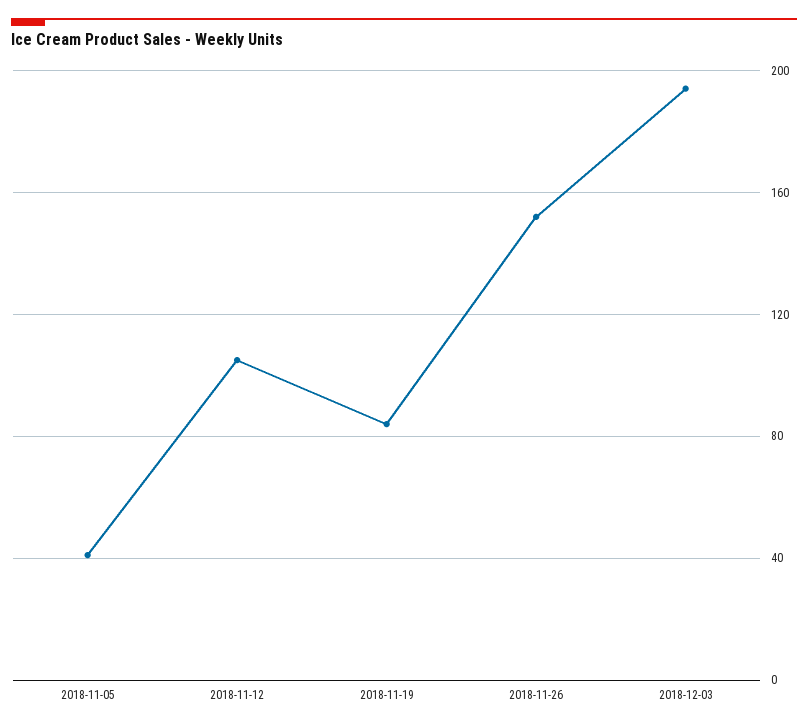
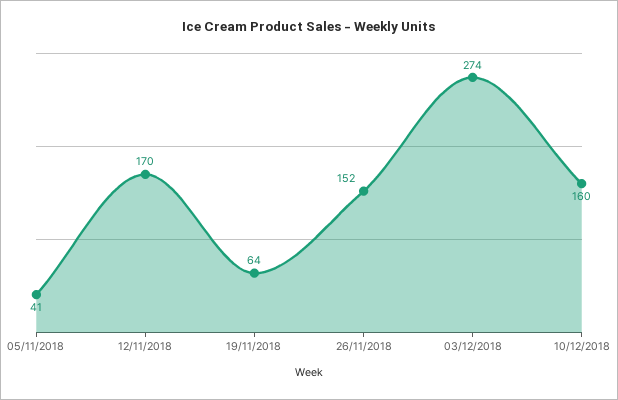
2018-11-12: 105 -> 170
2018-11-19: 85 -> 64
2018-12-03: 195 -> 274
10/12/2018: none -> 160

